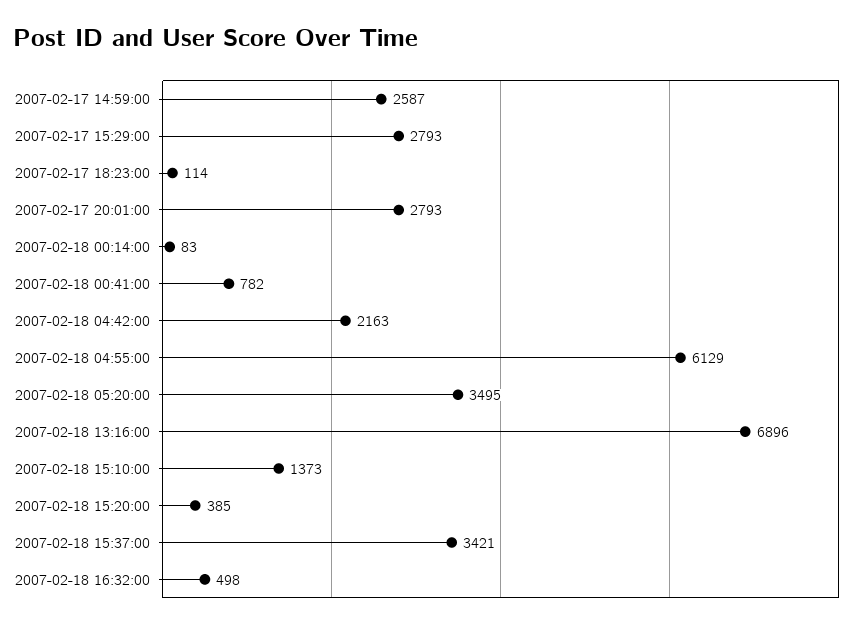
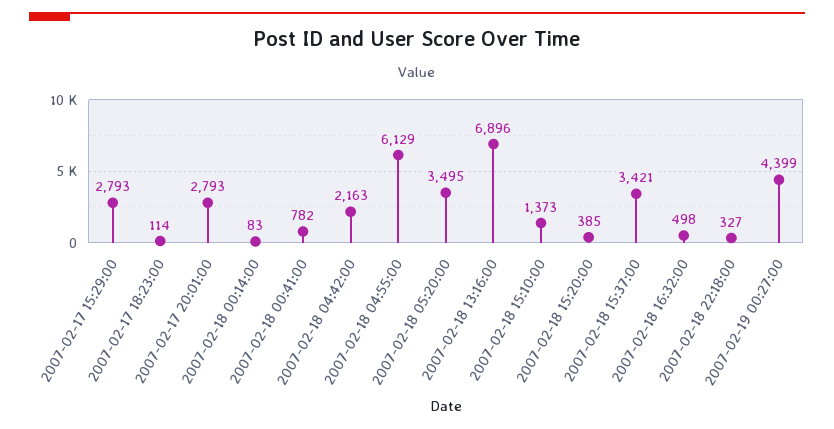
2007-02-17 14:59:00: 2587 -> none
2007-02-18 22:18:00: none -> 327
2007-02-19 00:27:00: none -> 4399

